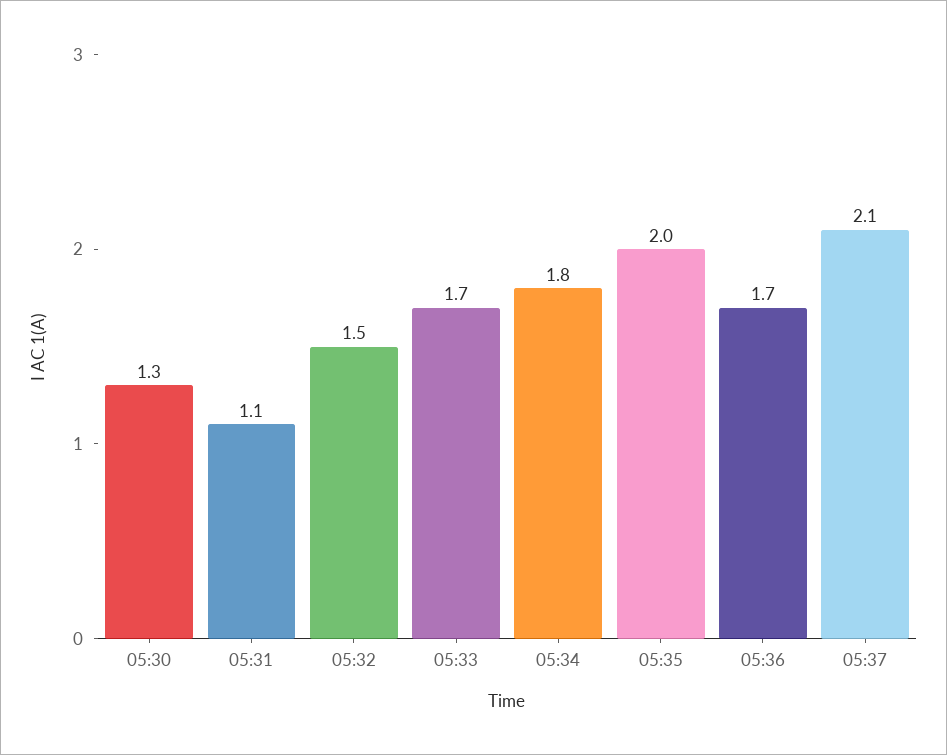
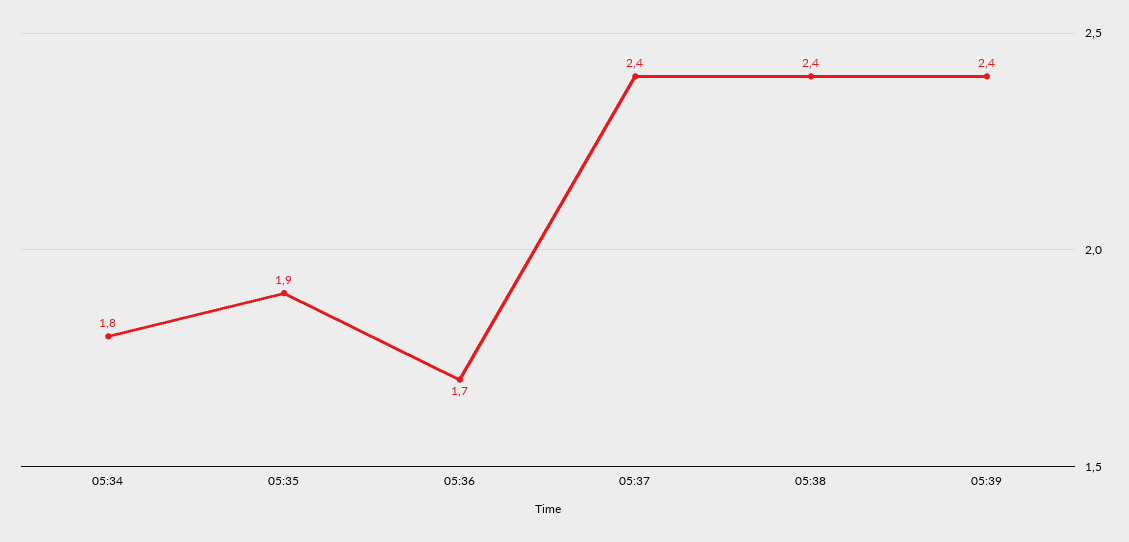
05:30: 1.3 -> none
05:31: 1.1 -> none
05:32: 1.5 -> none
05:33: 1.7 -> none
05:35: 2 -> 1.9
05:37: 2.1 -> 2.4
05:38: none -> 2.4
05:39: none -> 2.4

